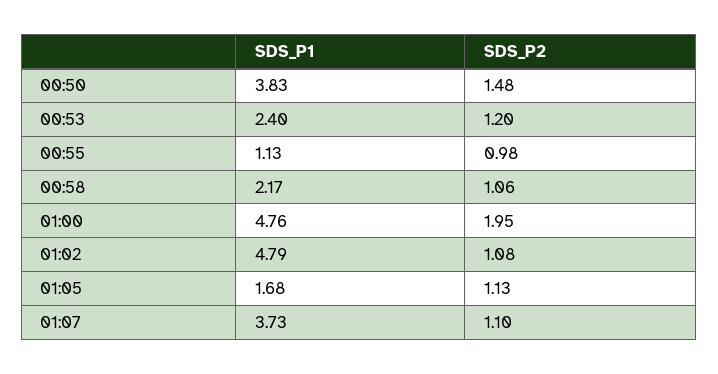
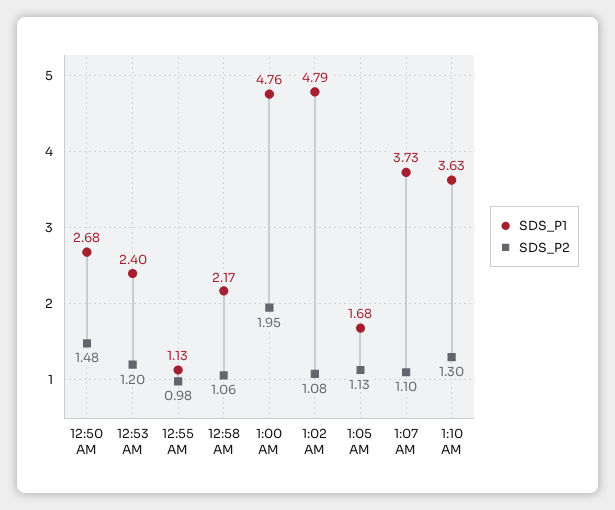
SDS_P1, 00:50: 3.83 -> 2.68
SDS_P1, 1:10 AM: none -> 3.63
SDS_P2, 1:10 AM: none -> 1.3

